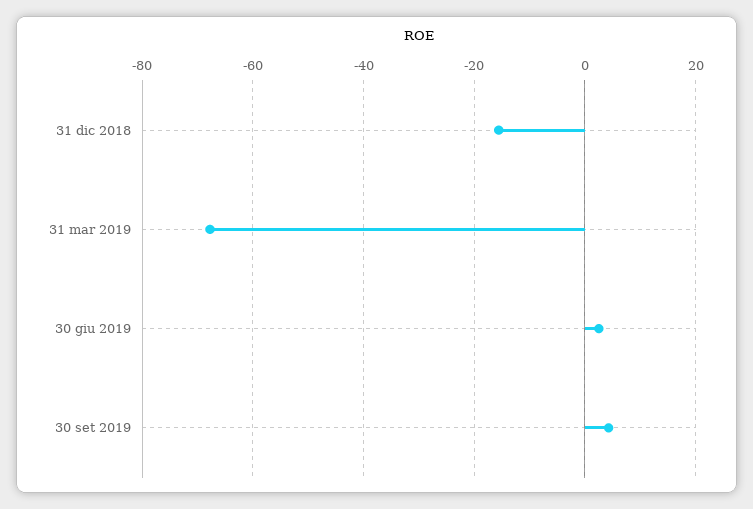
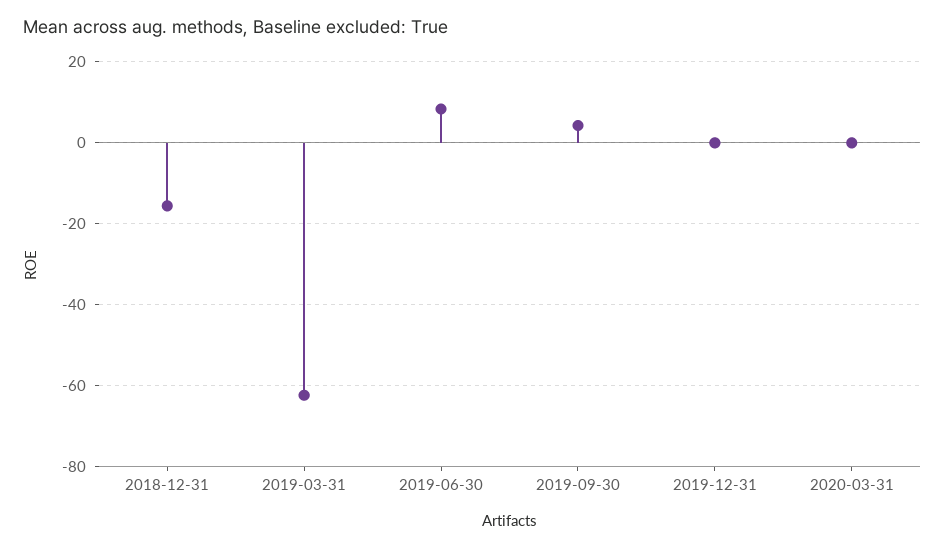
31 mar 2019: -68 -> -62
30 giu 2019: 2 -> 8
2019-12-31: none -> 0
2020-03-31: none -> 0

